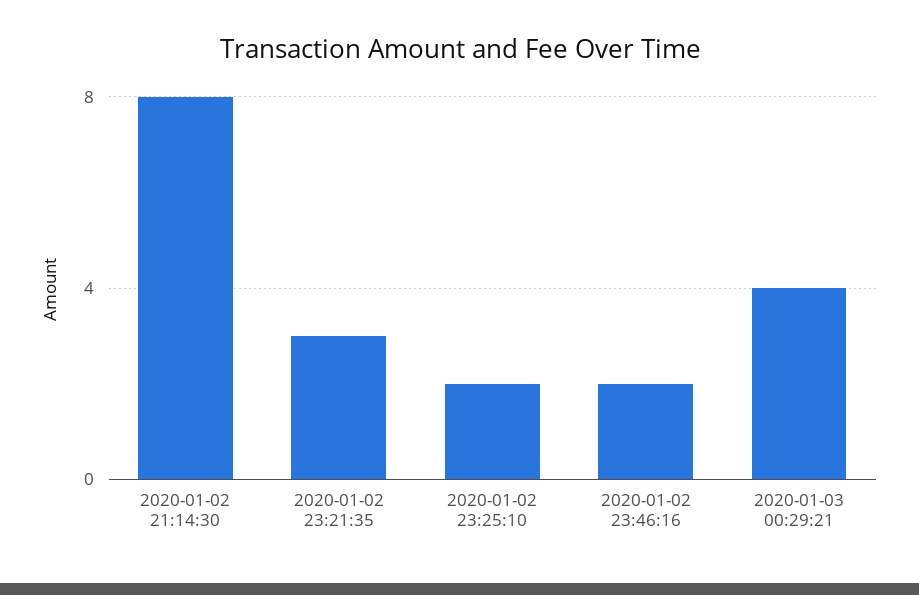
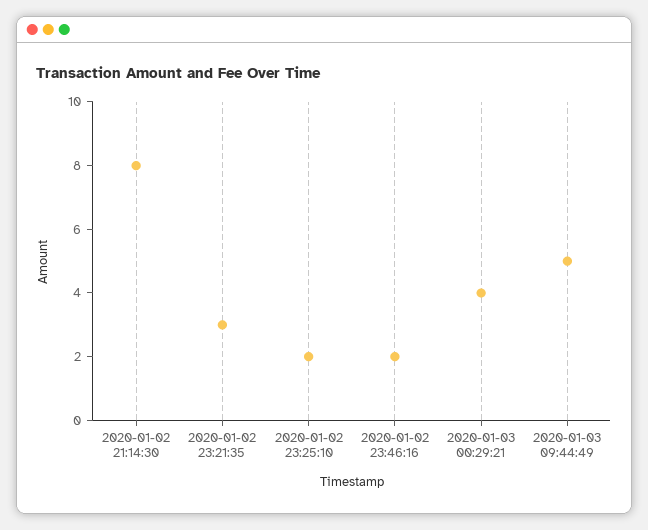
2020-01-03 09:44:49: none -> 5

